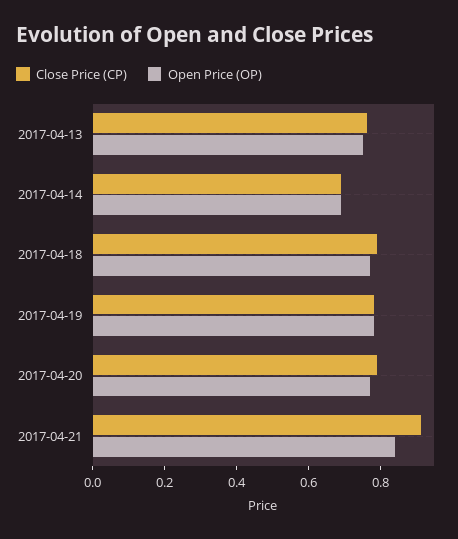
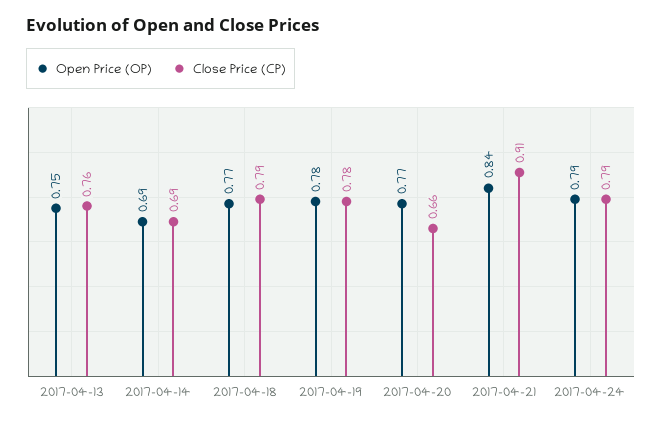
Close Price (CP), 2017-04-20: 0.8 -> 0.66
Open Price (OP), 2017-04-24: none -> 0.79
Close Price (CP), 2017-04-24: none -> 0.79

